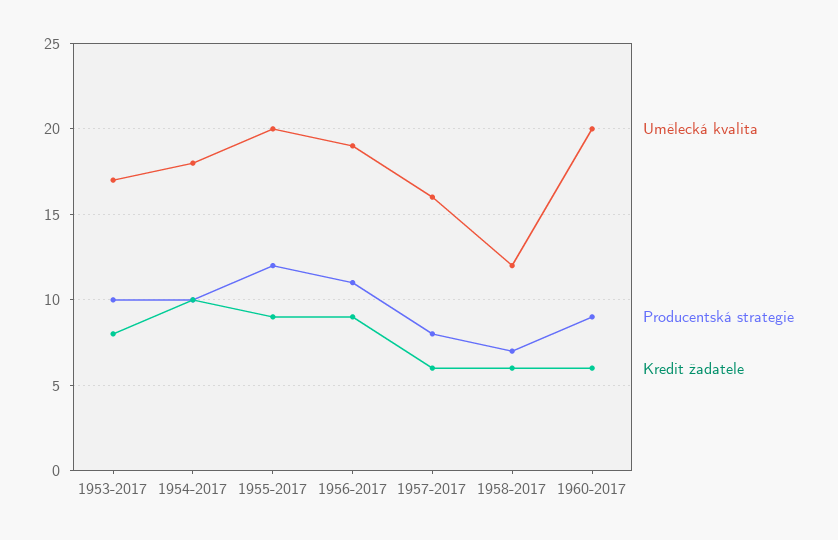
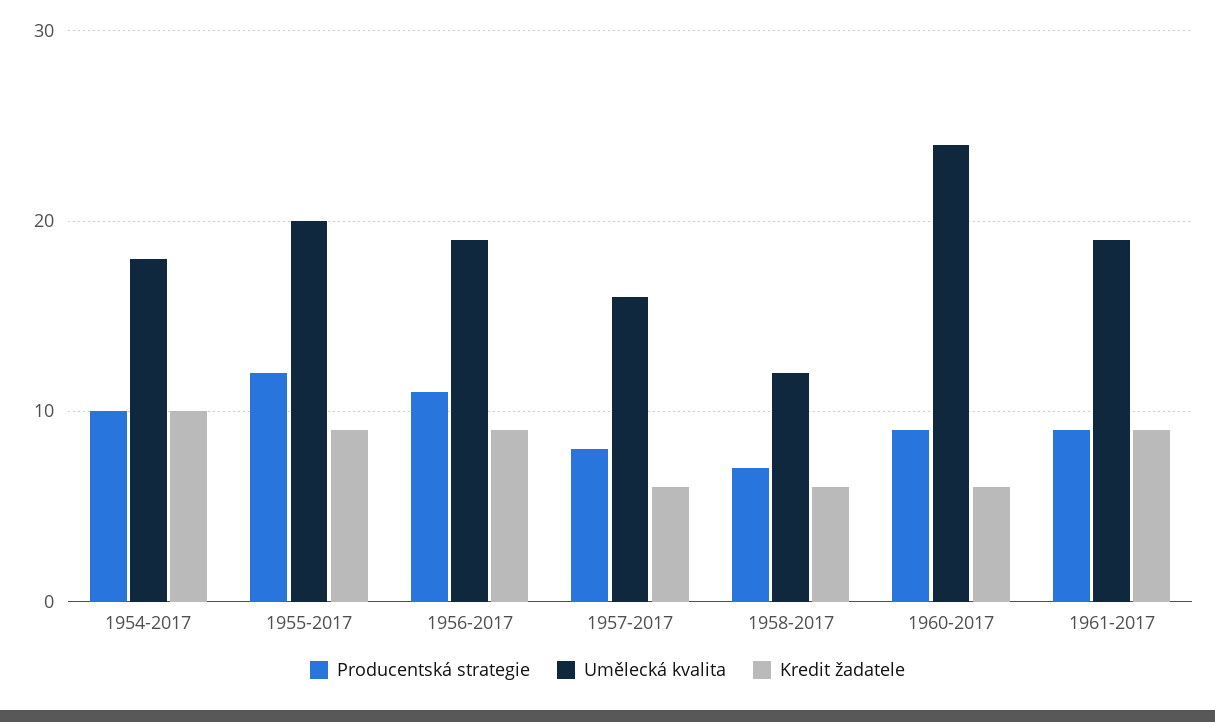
Umělecká kvalita, 1953-2017: 17 -> none
Producentská strategie, 1953-2017: 10 -> none
Kredit žadatele, 1953-2017: 8 -> none
Umělecká kvalita, 1960-2017: 20 -> 24
Producentská strategie, 1961-2017: none -> 9
Umělecká kvalita, 1961-2017: none -> 19
Kredit žadatele, 1961-2017: none -> 9

